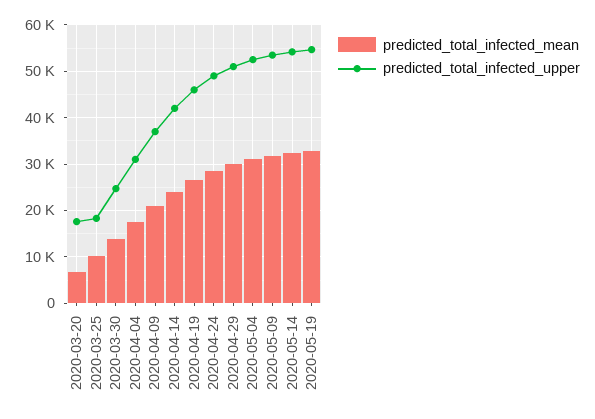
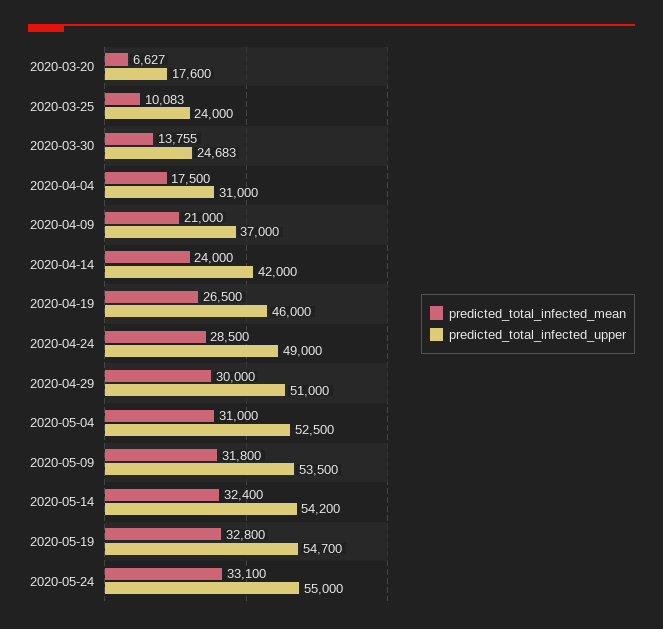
predicted_total_infected_upper, 2020-03-25: 18000 -> 24000
predicted_total_infected_mean, 2020-05-24: none -> 33100
predicted_total_infected_upper, 2020-05-24: none -> 55000

